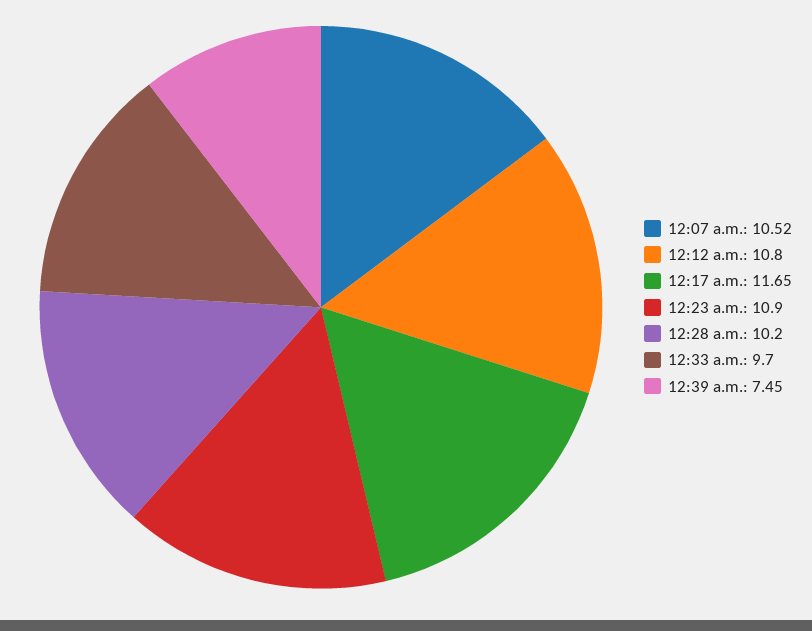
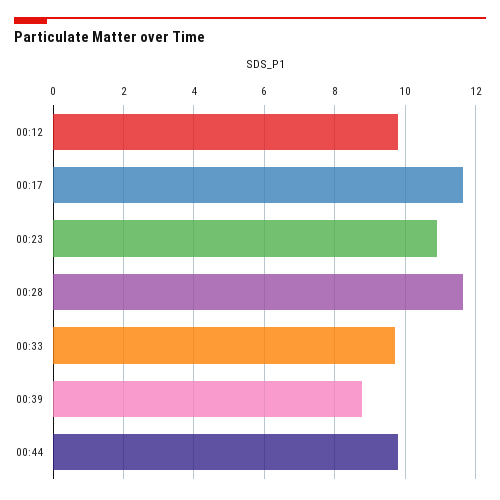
12:07 a.m.: 10.52 -> none
12:12 a.m.: 10.8 -> 9.8
12:28 a.m.: 10.2 -> 11.6
12:39 a.m.: 7.45 -> 8.8
00:44: none -> 9.8

